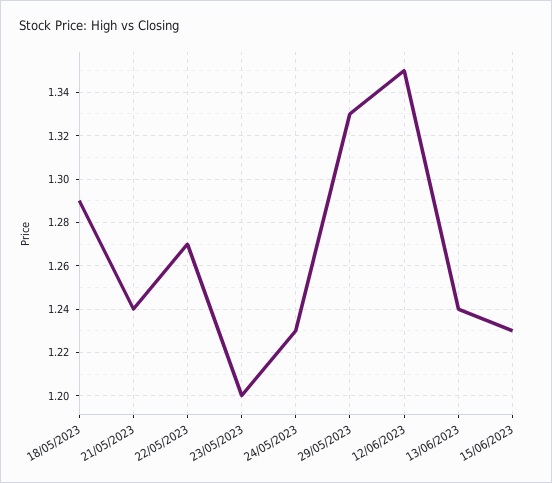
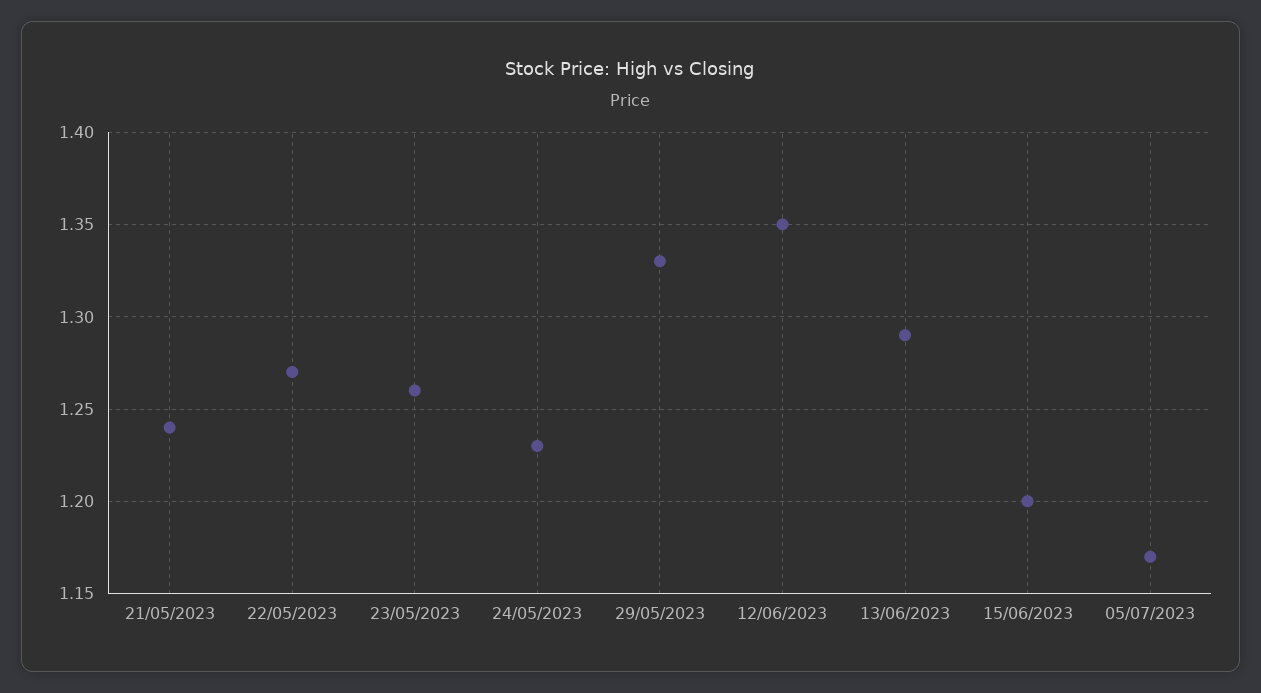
18/05/2023: 1.29 -> none
23/05/2023: 1.2 -> 1.26
13/06/2023: 1.24 -> 1.29
15/06/2023: 1.23 -> 1.2
05/07/2023: none -> 1.17

